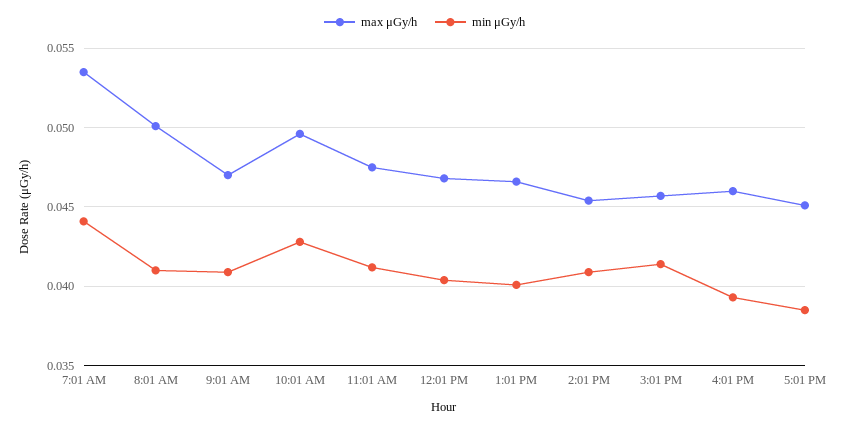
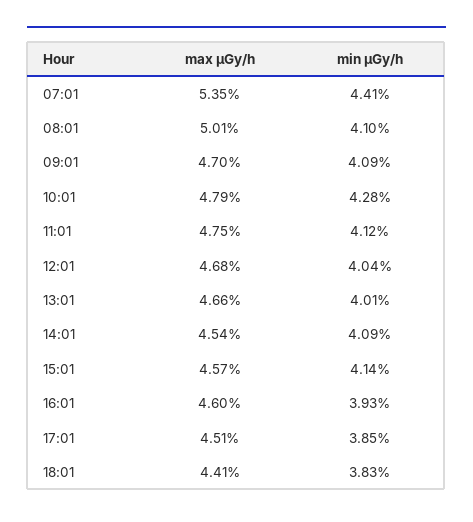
max μGy/h, 10:01 AM: 0.0495 -> 0.0479
max μGy/h, 18:01: none -> 0.0441
min μGy/h, 18:01: none -> 0.0383

